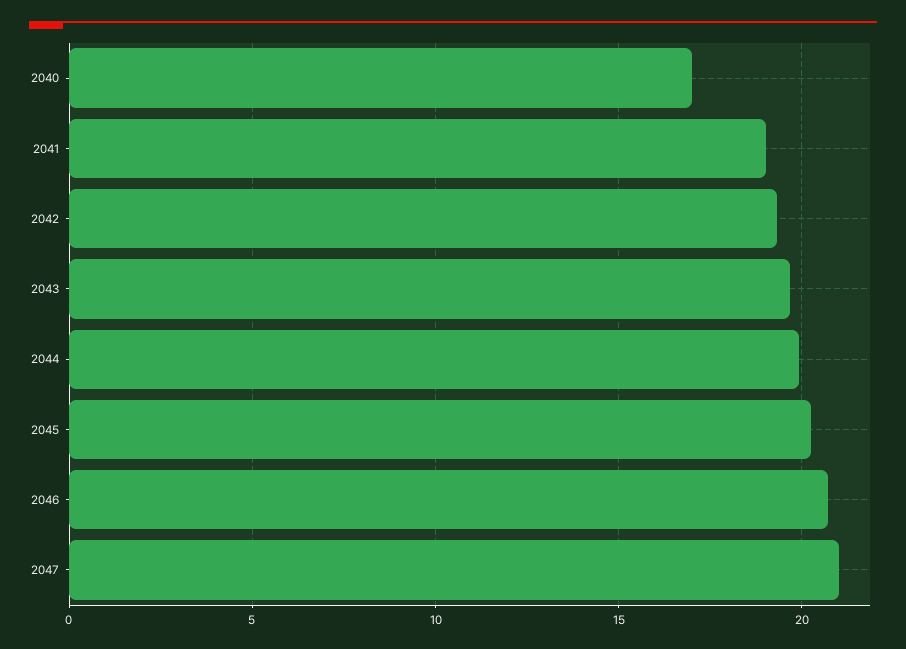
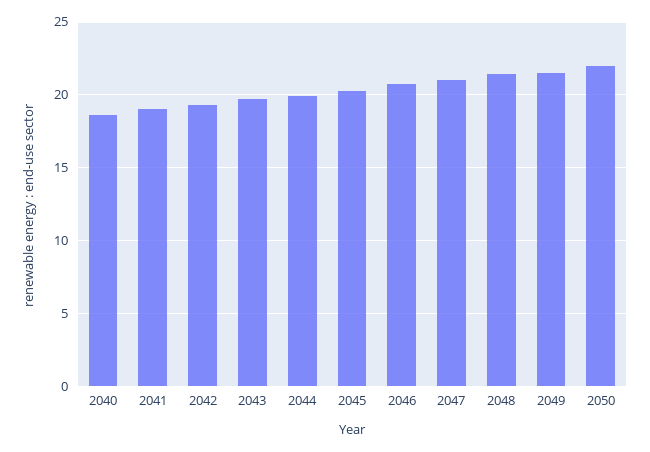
2040: 17 -> 18.5
2048: none -> 21.5
2049: none -> 21.5
2050: none -> 22

